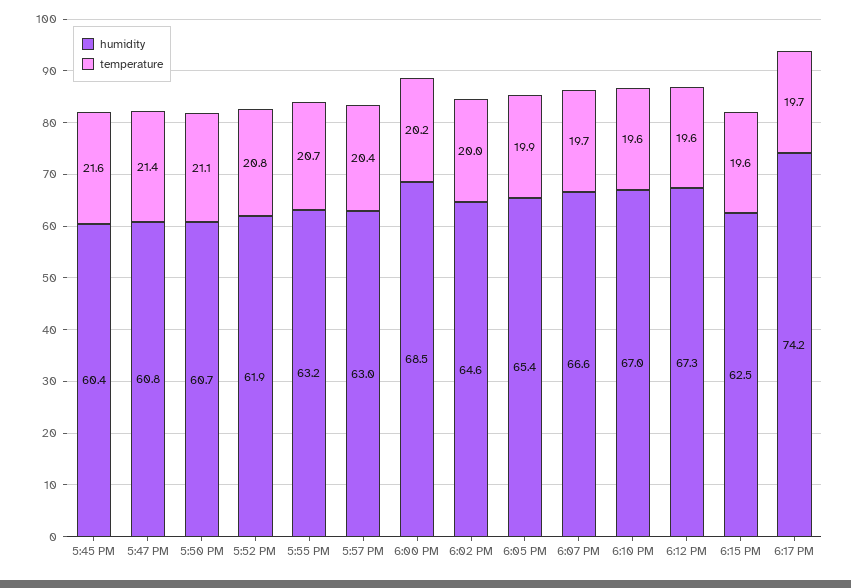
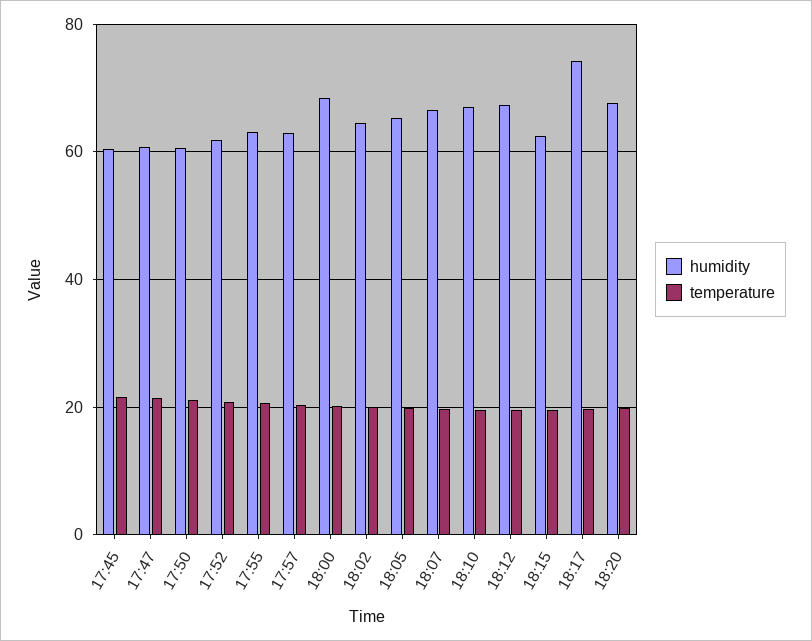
humidity, 18:20: none -> 68
temperature, 18:20: none -> 20

